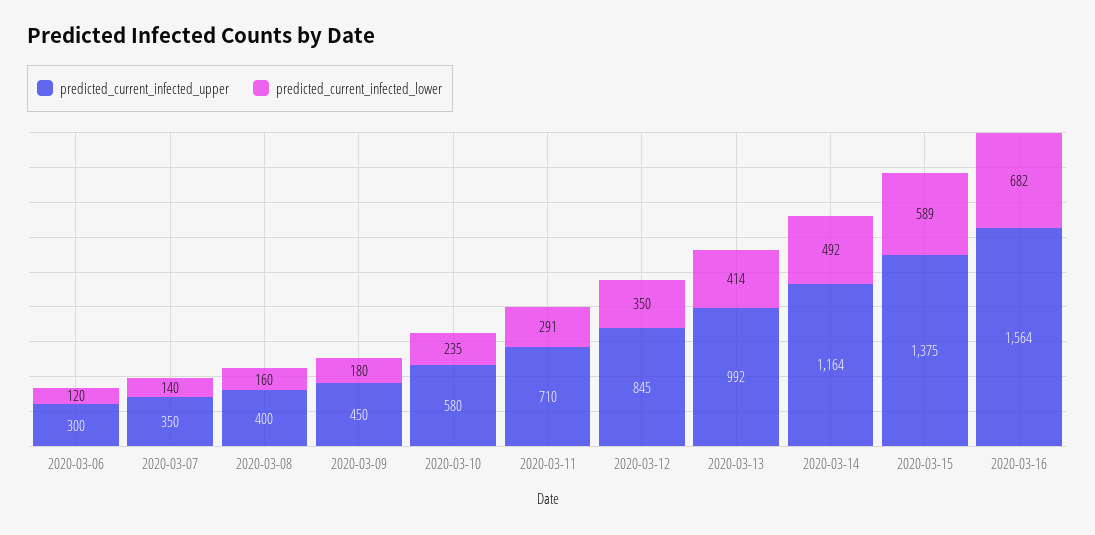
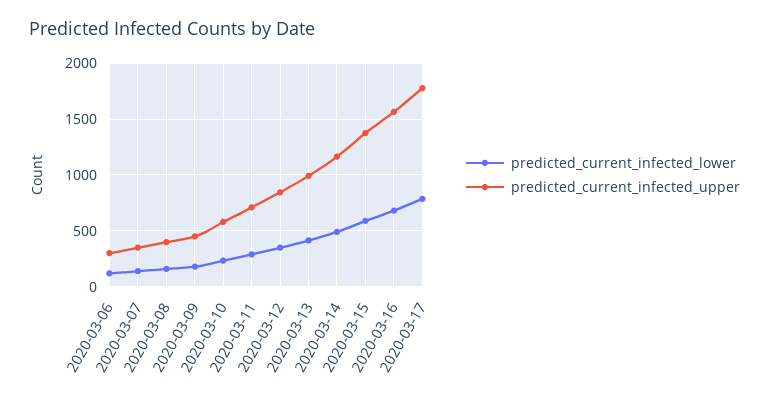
predicted_current_infected_lower, 2020-03-17: none -> 800
predicted_current_infected_upper, 2020-03-17: none -> 1800

